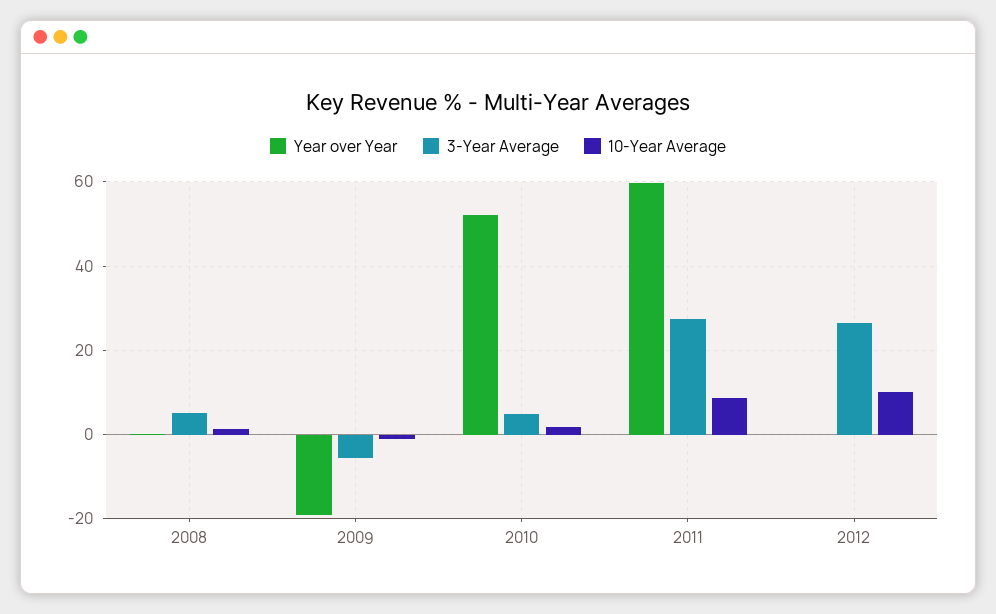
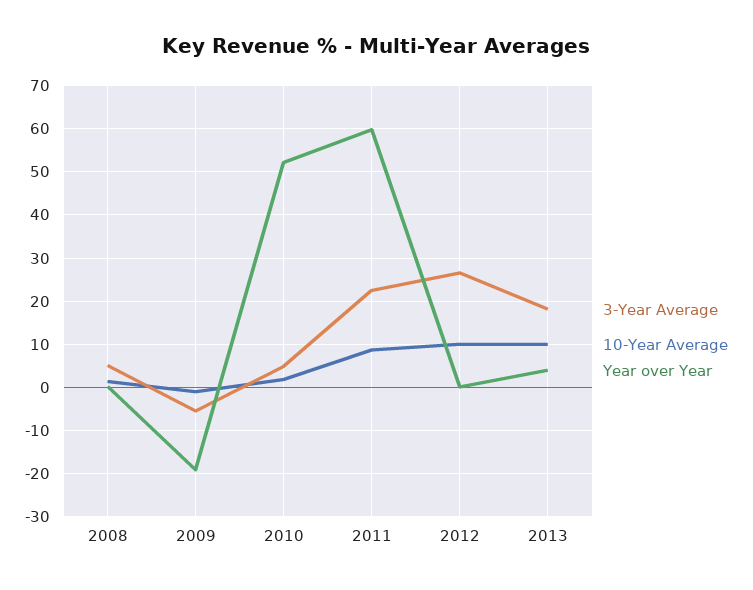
3-Year Average, 2011: 28 -> 22
3-Year Average, 2013: none -> 18
10-Year Average, 2013: none -> 10
Year over Year, 2013: none -> 4

